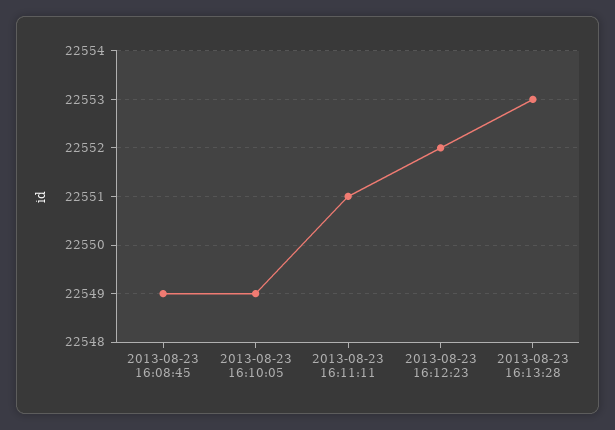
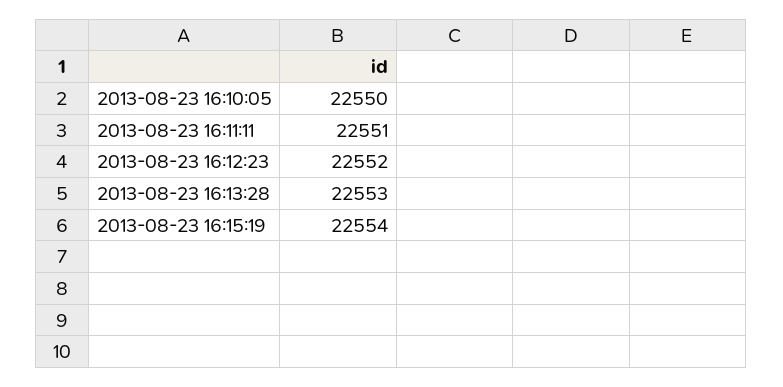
2013-08-23 16:08:45: 22549 -> none
2013-08-23 16:10:05: 22549 -> 22550
2013-08-23 16:15:19: none -> 22554

